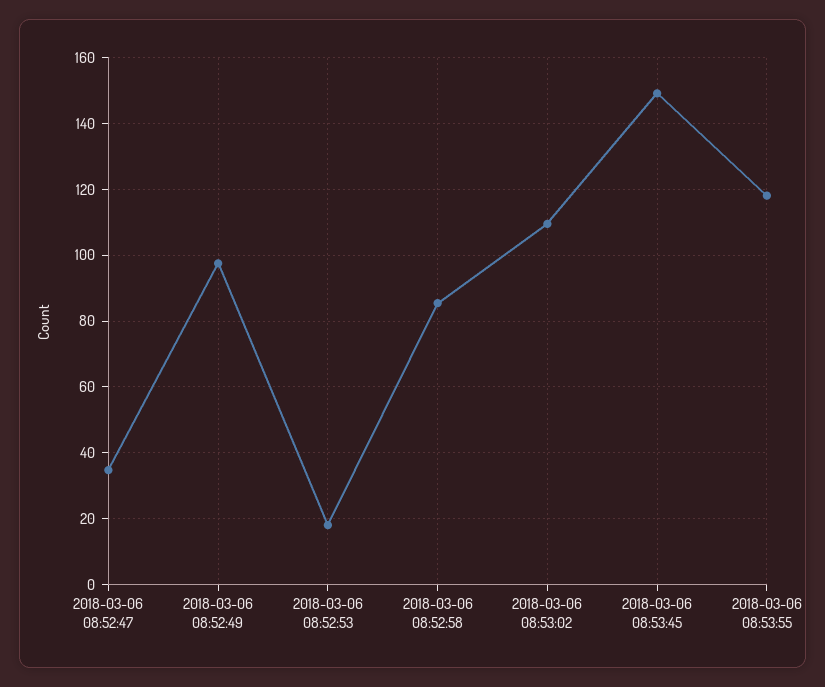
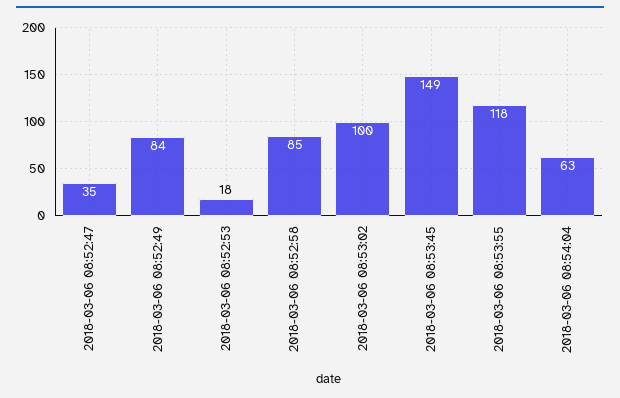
2018-03-06 08:52:49: 98 -> 84
2018-03-06 08:53:02: 110 -> 100
2018-03-06 08:54:04: none -> 63

